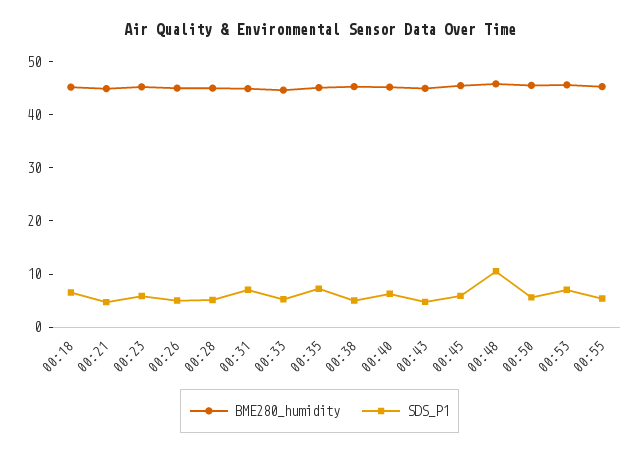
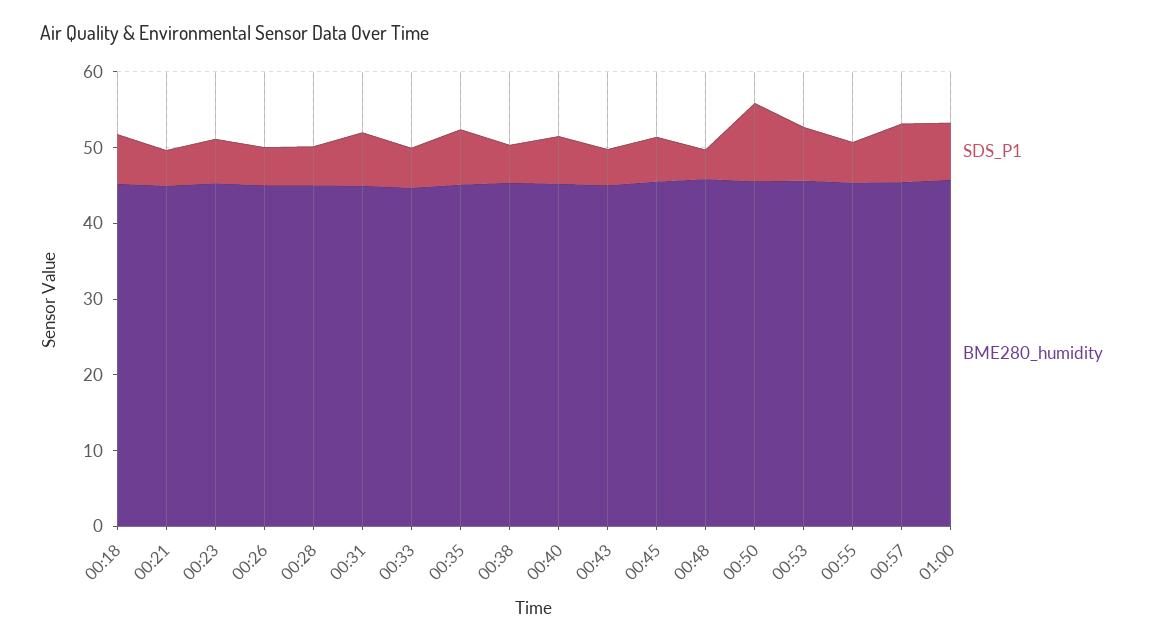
SDS_P1, 00:48: 10 -> 4
SDS_P1, 00:50: 6 -> 10
SDS_P1, 00:57: none -> 8
BME280_humidity, 00:57: none -> 46
SDS_P1, 01:00: none -> 8
BME280_humidity, 01:00: none -> 46

